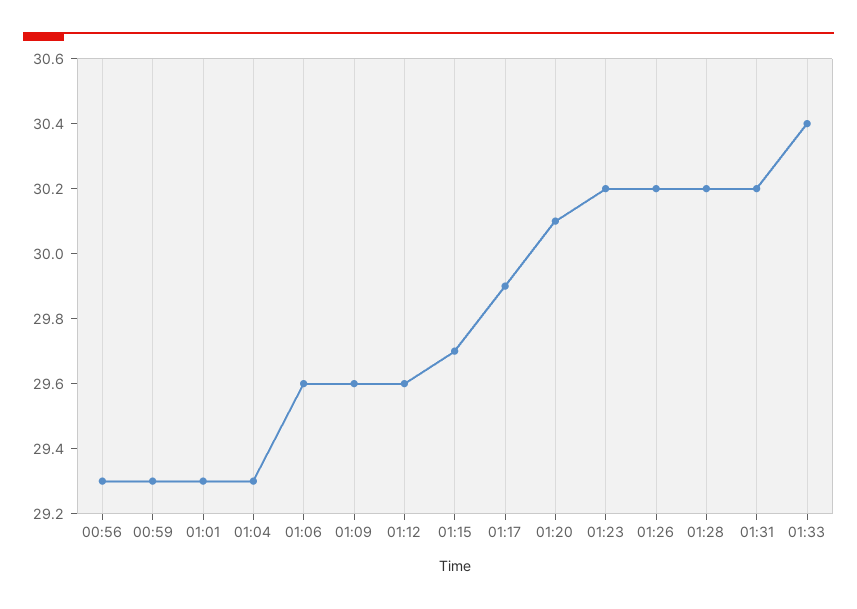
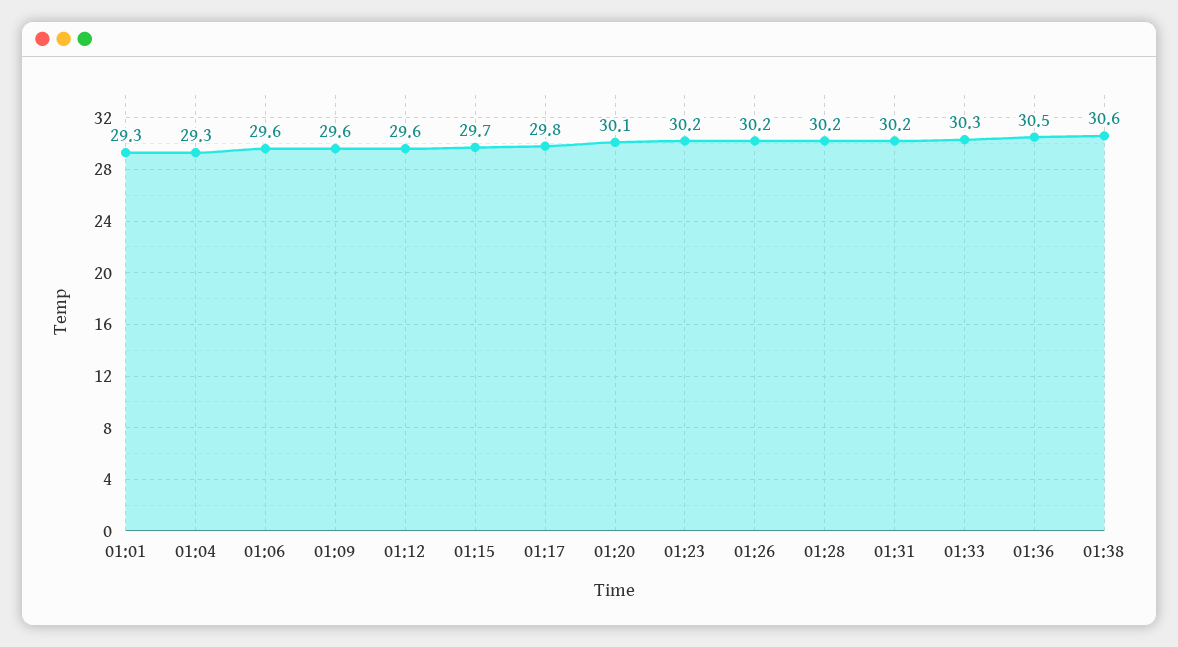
00:56: 29.3 -> none
00:59: 29.3 -> none
01:17: 29.9 -> 29.8
01:33: 30.4 -> 30.3
01:36: none -> 30.5
01:38: none -> 30.6

